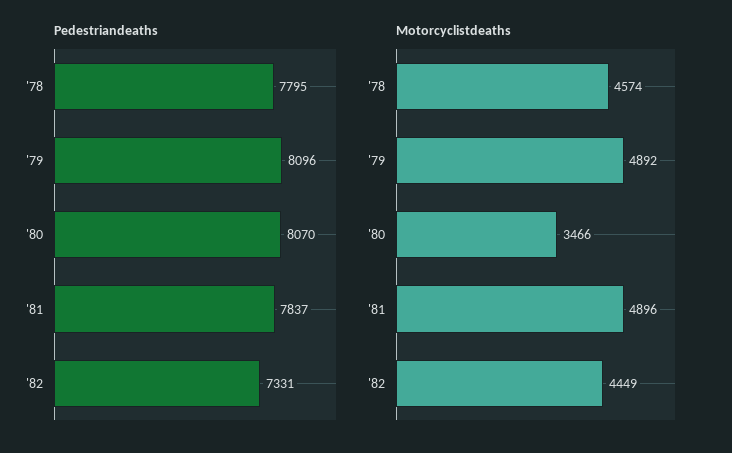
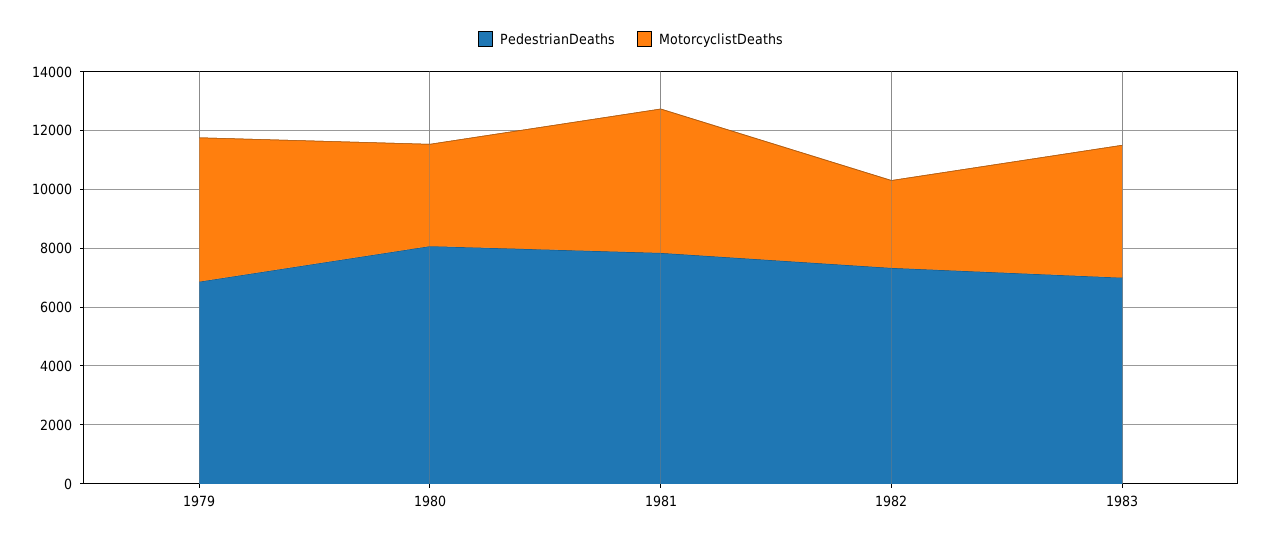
Pedestriandeaths, '78: 7795 -> none
Pedestriandeaths, '79: 8096 -> 7000
Motorcyclistdeaths, '78: 4574 -> none
Motorcyclistdeaths, '82: 4449 -> 3000
Pedestriandeaths, 1983: none -> 7000
Motorcyclistdeaths, 1983: none -> 4500

